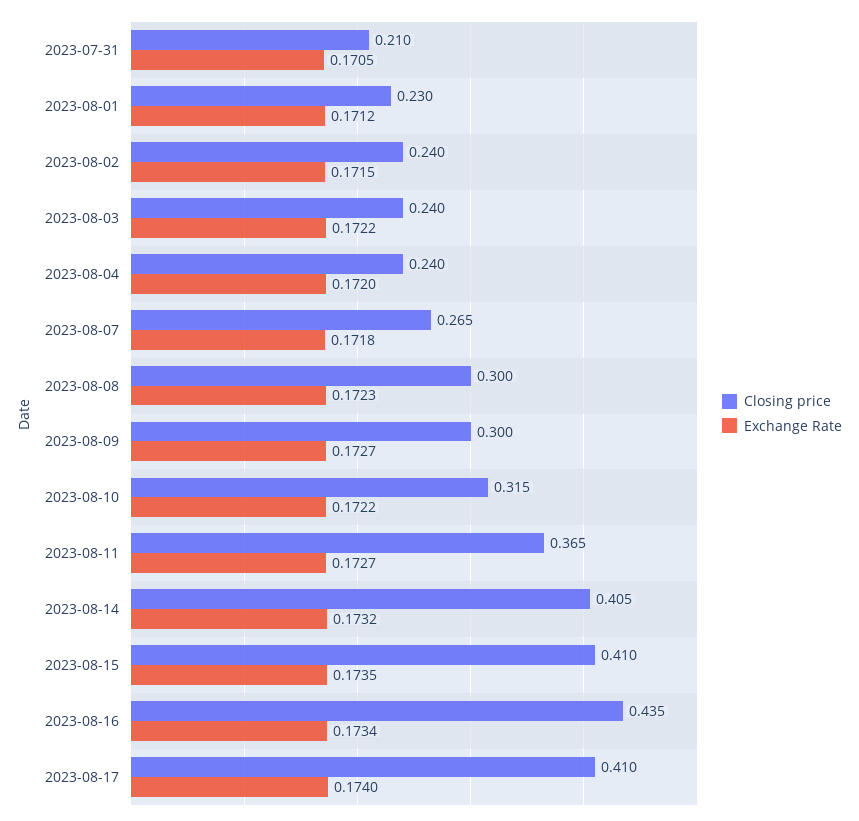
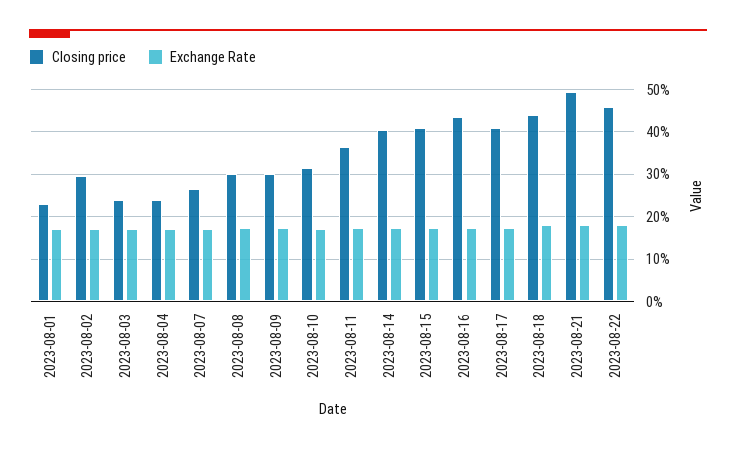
Closing price, 2023-07-31: 0.21 -> none
Exchange Rate, 2023-07-31: 0.1705 -> none
Closing price, 2023-08-02: 0.24 -> 0.3
Closing price, 2023-08-18: none -> 0.44
Exchange Rate, 2023-08-18: none -> 0.18
Closing price, 2023-08-21: none -> 0.5
Exchange Rate, 2023-08-21: none -> 0.18
Closing price, 2023-08-22: none -> 0.46
Exchange Rate, 2023-08-22: none -> 0.18

